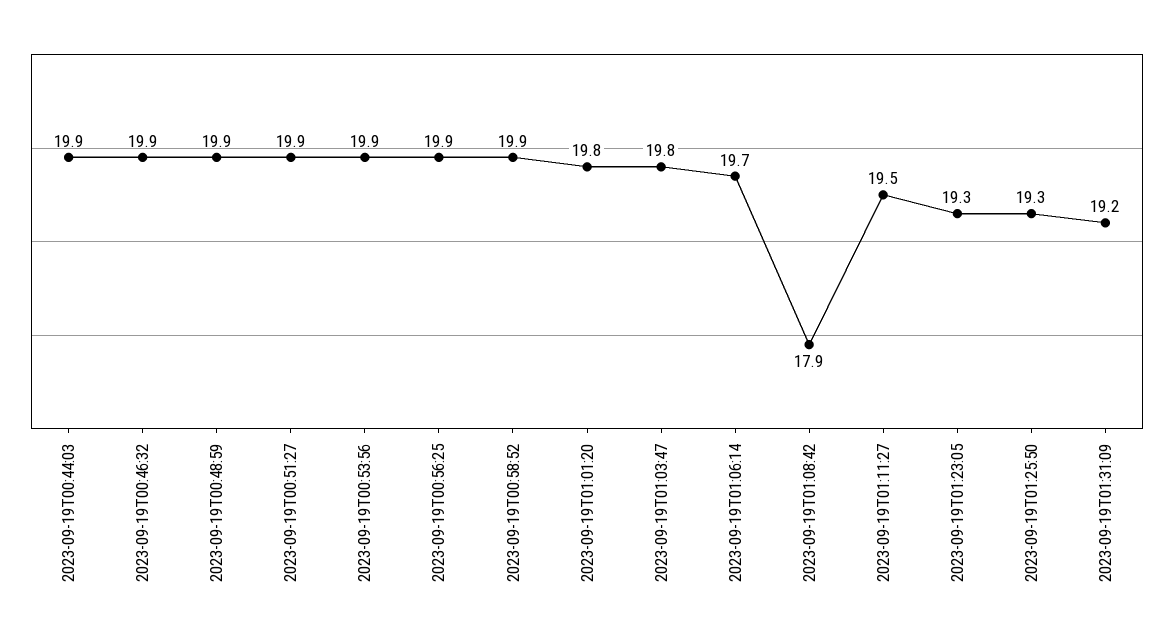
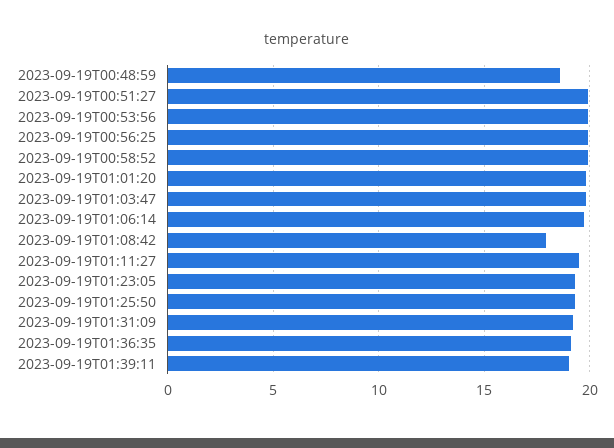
2023-09-19T00:44:03: 19.9 -> none
2023-09-19T00:46:32: 19.9 -> none
2023-09-19T00:48:59: 19.9 -> 18.5
2023-09-19T01:36:35: none -> 19
2023-09-19T01:39:11: none -> 19

